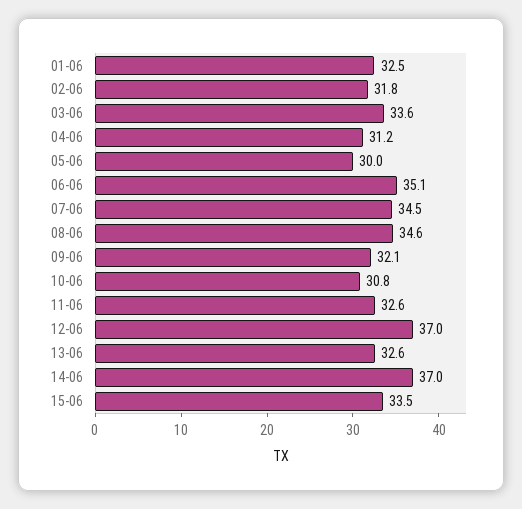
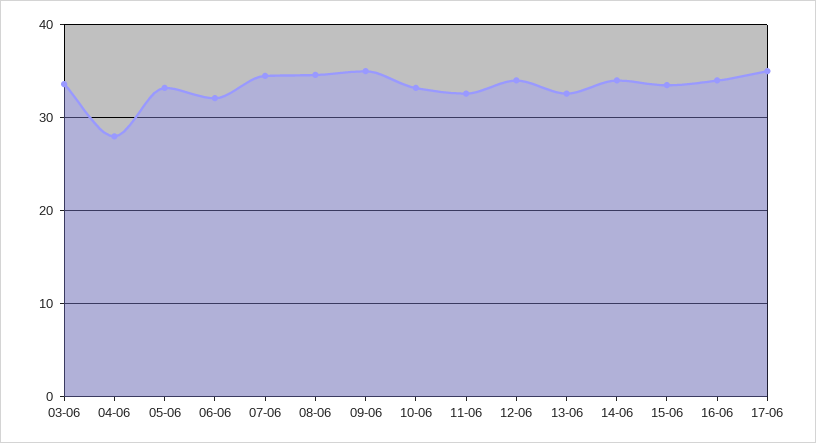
01-06: 32.5 -> none
02-06: 31.8 -> none
04-06: 31.2 -> 28
05-06: 30 -> 33
06-06: 35.1 -> 32
09-06: 32.1 -> 35
10-06: 30.8 -> 33
12-06: 37 -> 34
14-06: 37 -> 34
16-06: none -> 34
17-06: none -> 35

